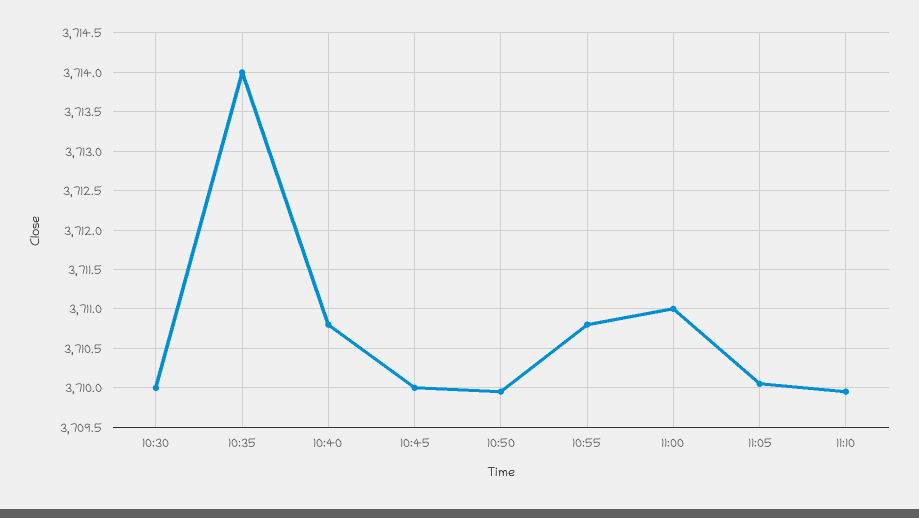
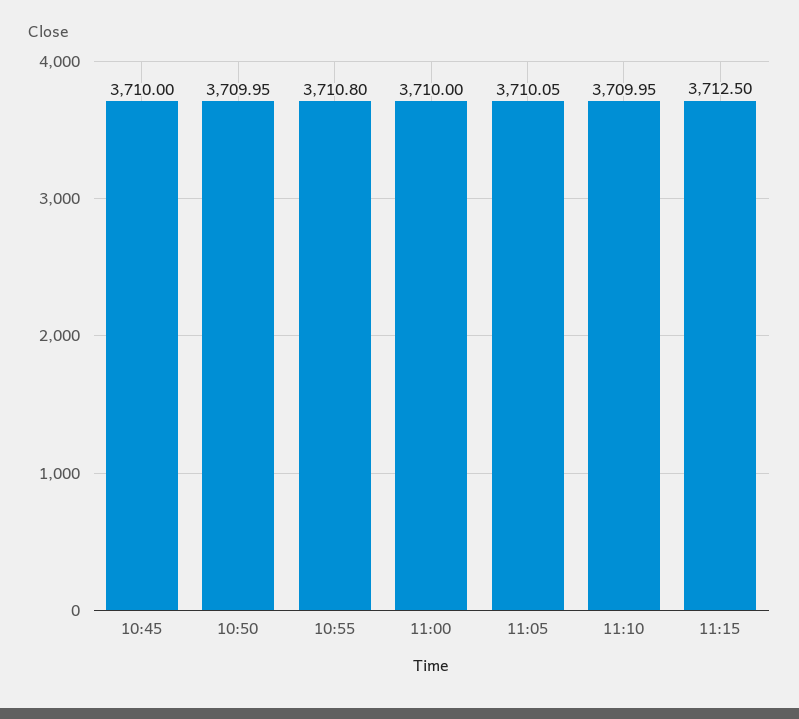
10:30: 3710 -> none
10:35: 3714 -> none
10:40: 3710.8 -> none
11:00: 3711 -> 3710
11:15: none -> 3712.5

